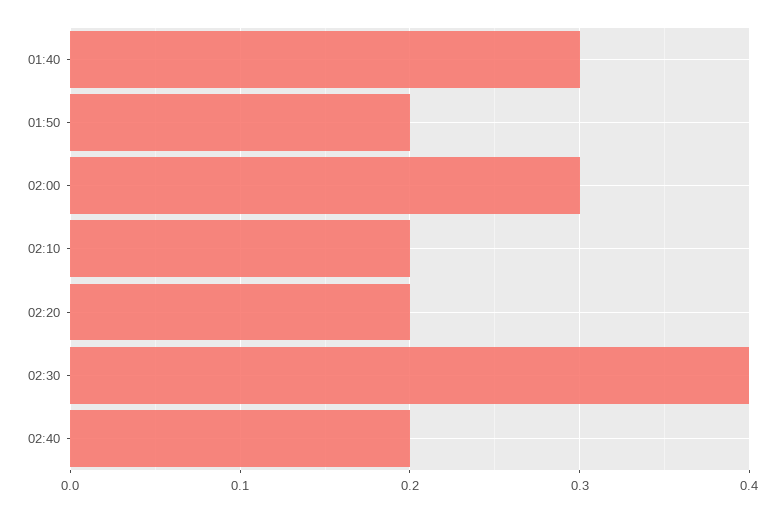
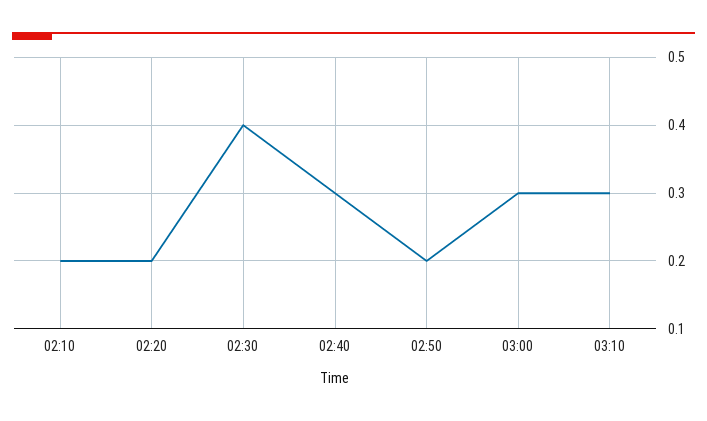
01:40: 0.3 -> none
01:50: 0.2 -> none
02:00: 0.3 -> none
02:40: 0.2 -> 0.3
02:50: none -> 0.2
03:00: none -> 0.3
03:10: none -> 0.3

